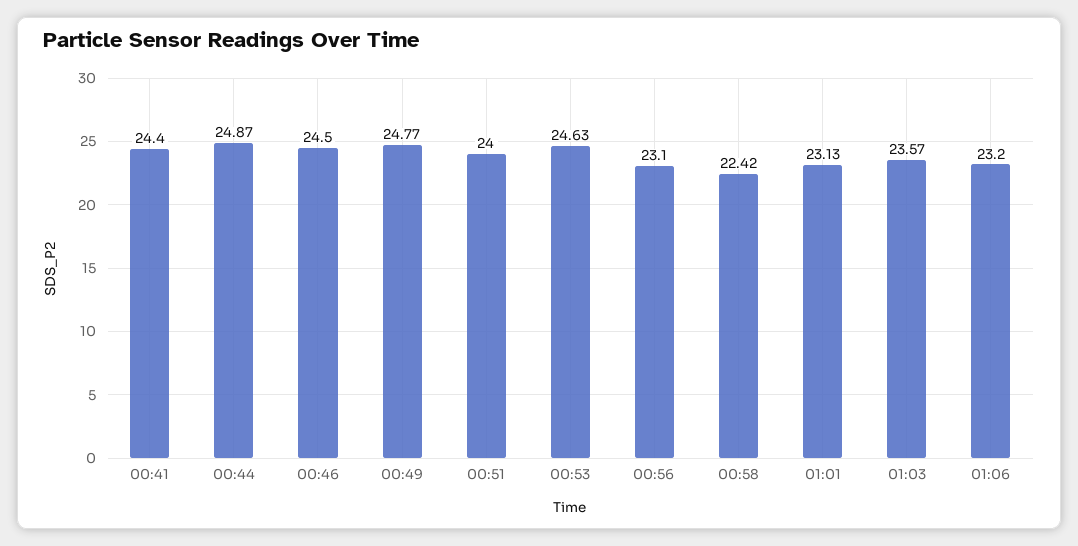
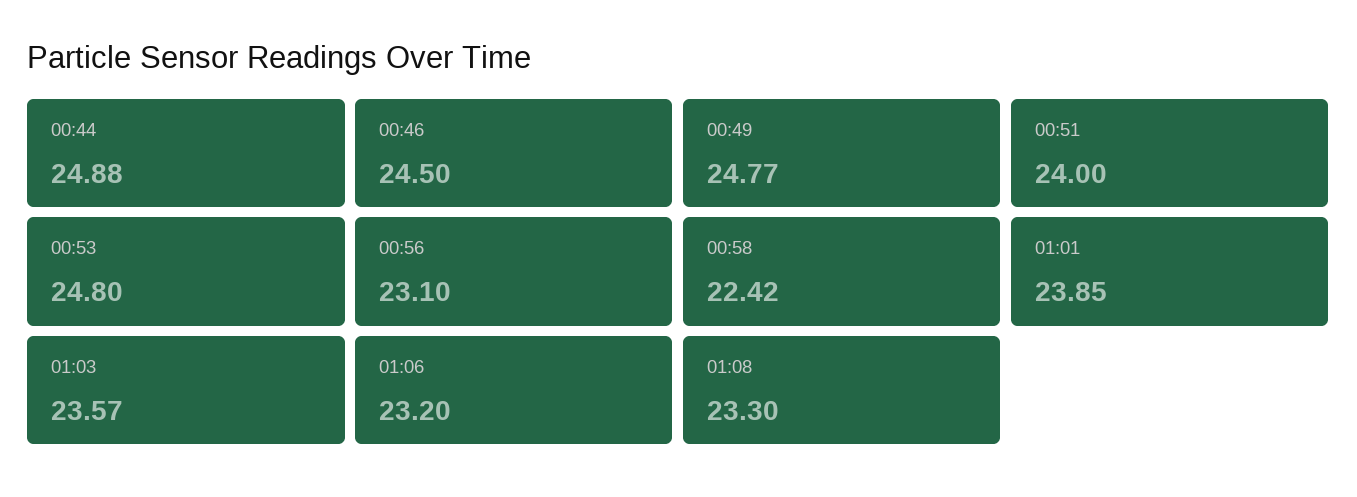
00:41: 24.4 -> none
00:44: 24.87 -> 24.88
00:53: 24.63 -> 24.8
01:01: 23.13 -> 23.85
01:08: none -> 23.3

